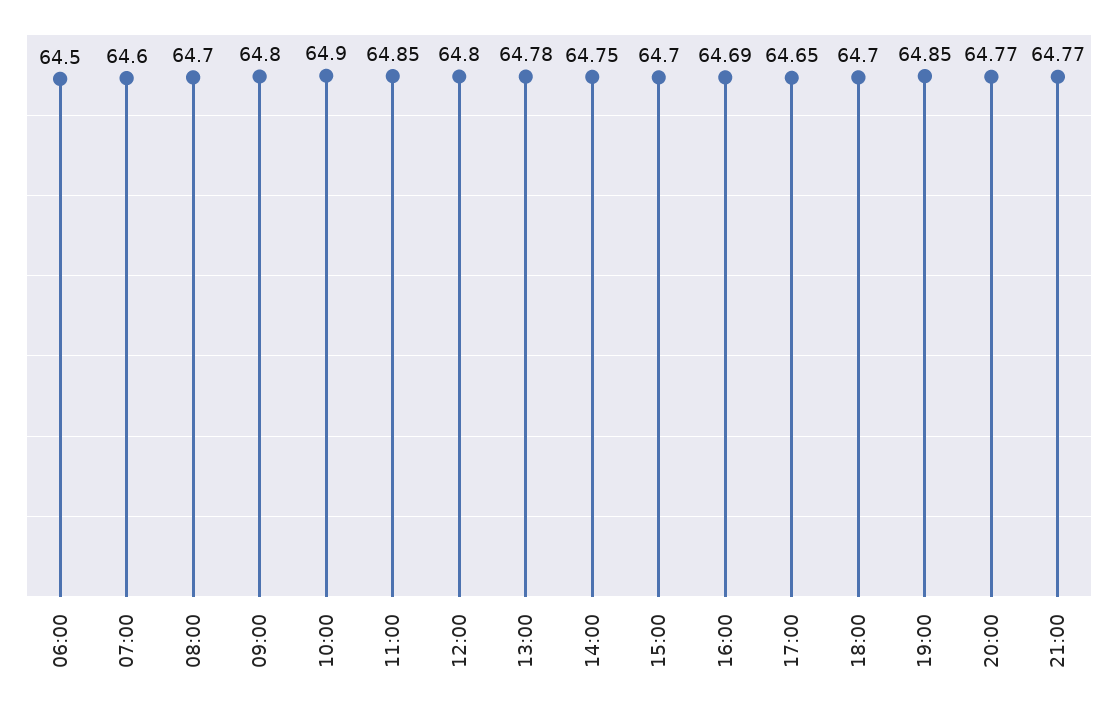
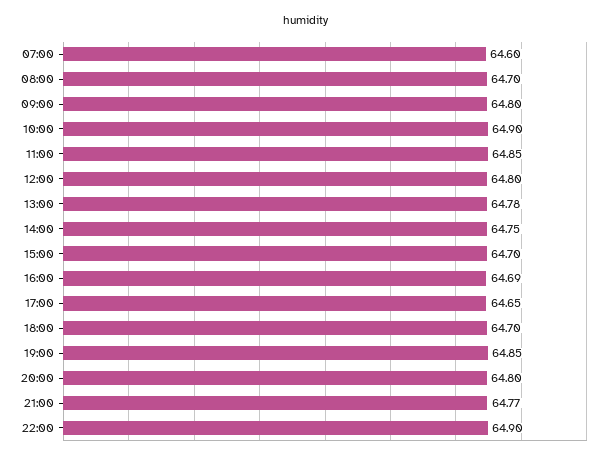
06:00: 64.5 -> none
20:00: 64.77 -> 64.8
22:00: none -> 64.9

